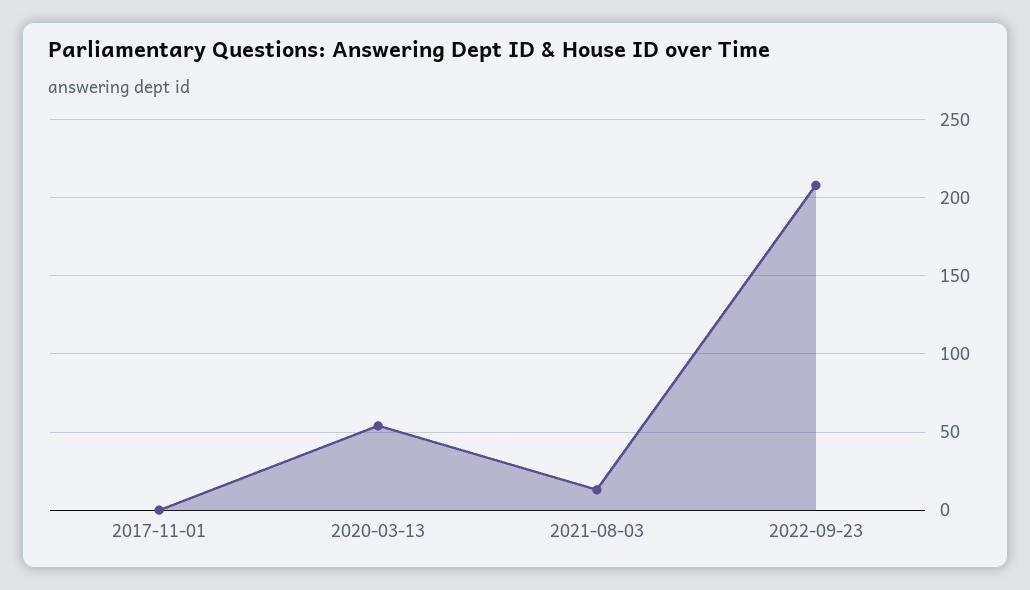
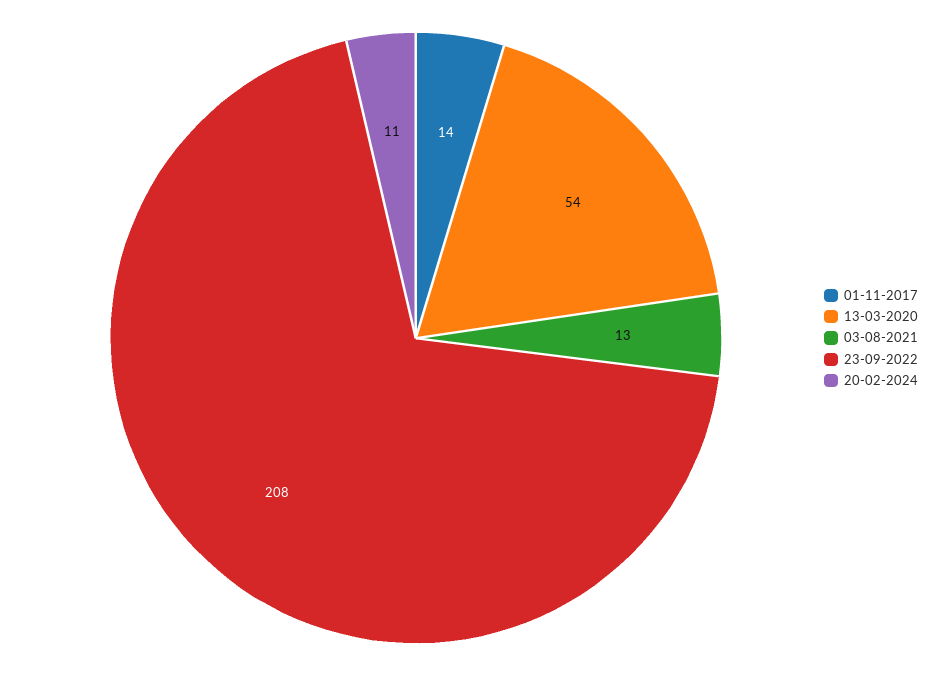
2017-11-01: 0 -> 14
20-02-2024: none -> 11

